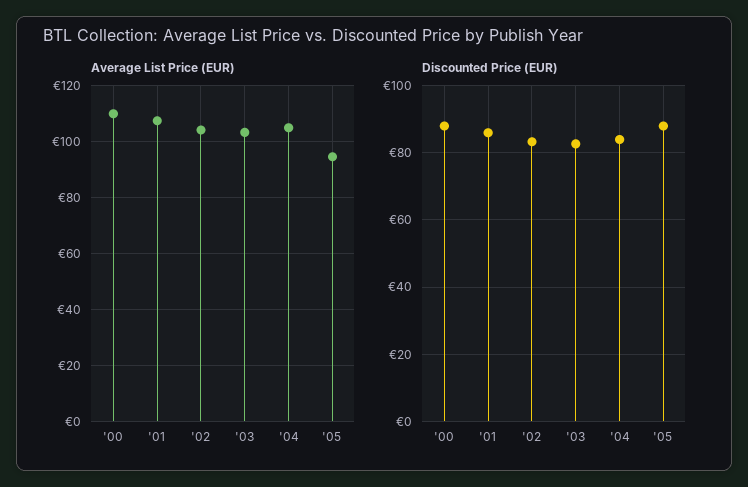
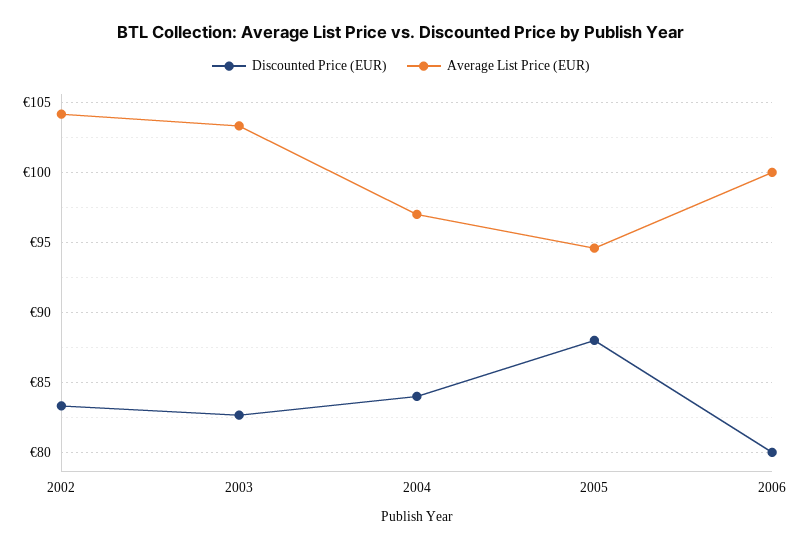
Average List Price (EUR), '00: 110 -> none
Average List Price (EUR), '01: 107.5 -> none
Average List Price (EUR), '04: 105 -> 97
Discounted Price (EUR), '00: 88 -> none
Discounted Price (EUR), '01: 86 -> none
Discounted Price (EUR), 2006: none -> 80
Average List Price (EUR), 2006: none -> 100

